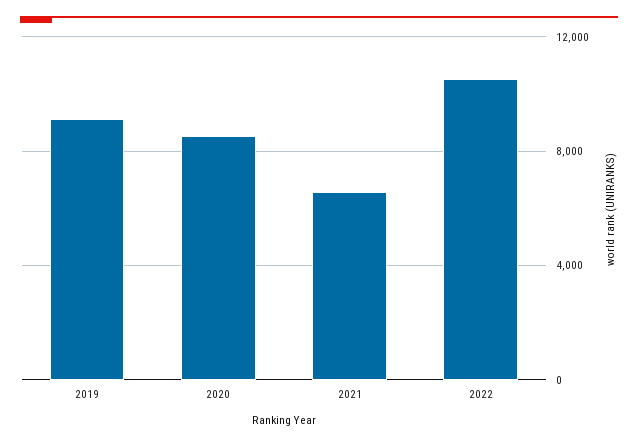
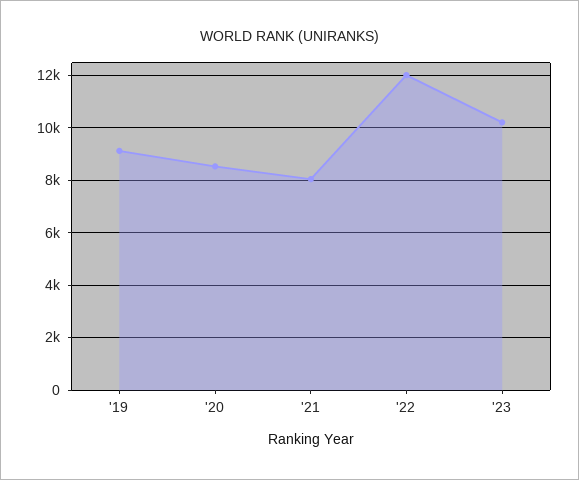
2021: 6500 -> 8000
2022: 10500 -> 12000
'23: none -> 10250

